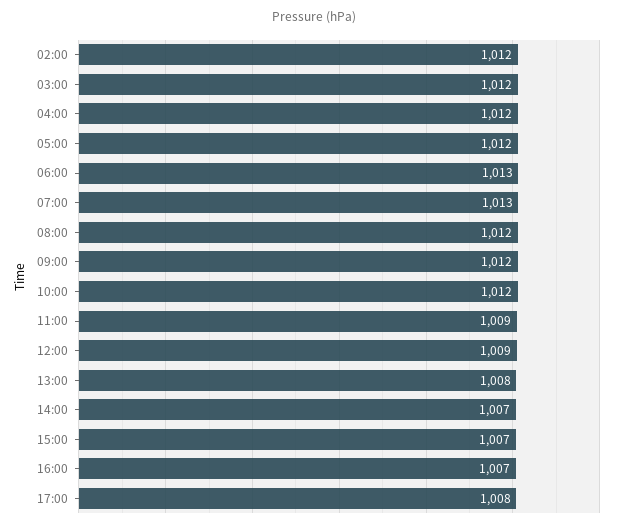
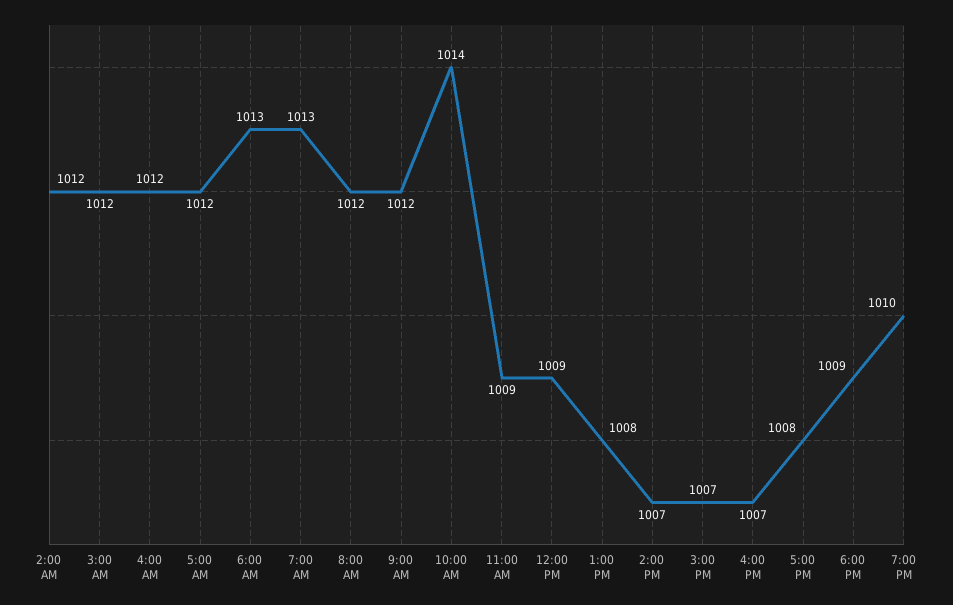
10:00: 1012 -> 1014
6:00 PM: none -> 1009
7:00 PM: none -> 1010

